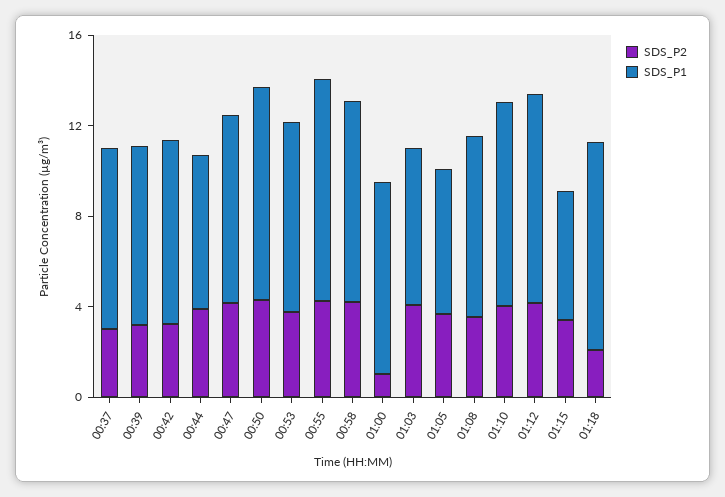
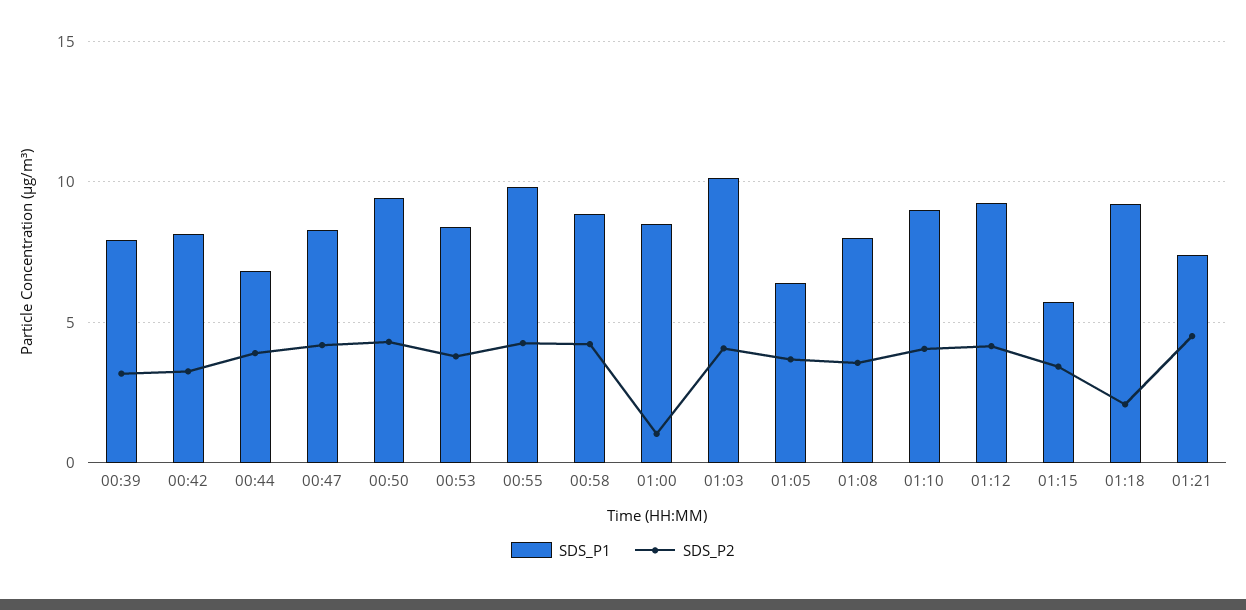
SDS_P2, 00:37: 3 -> none
SDS_P1, 00:37: 8 -> none
SDS_P1, 01:03: 7 -> 10
SDS_P1, 01:21: none -> 7.5
SDS_P2, 01:21: none -> 4.5

